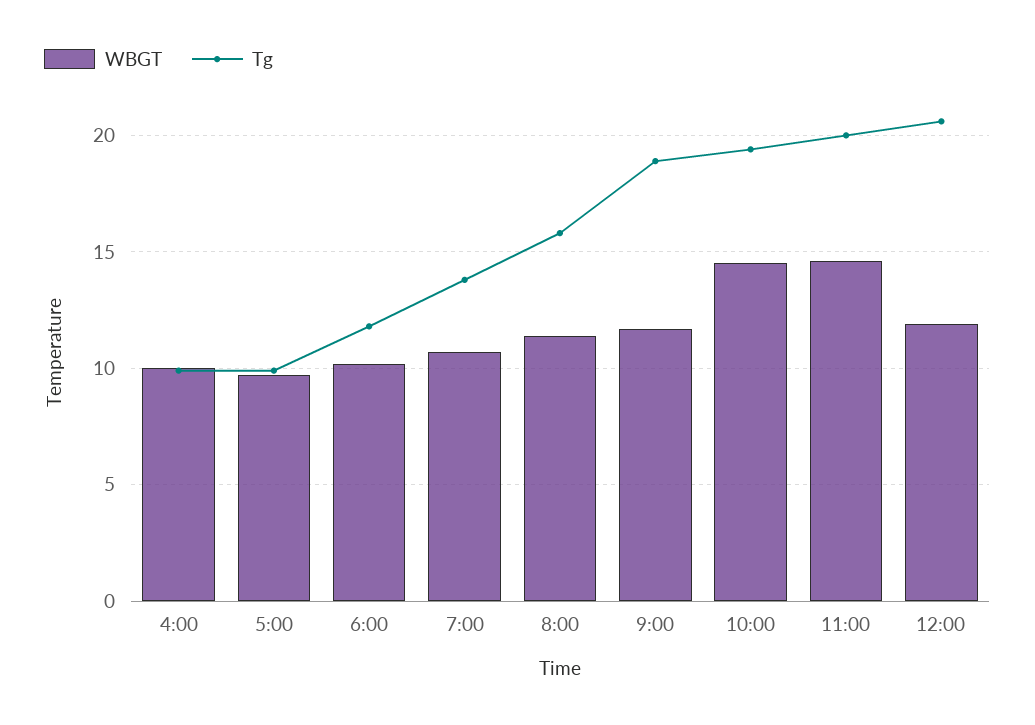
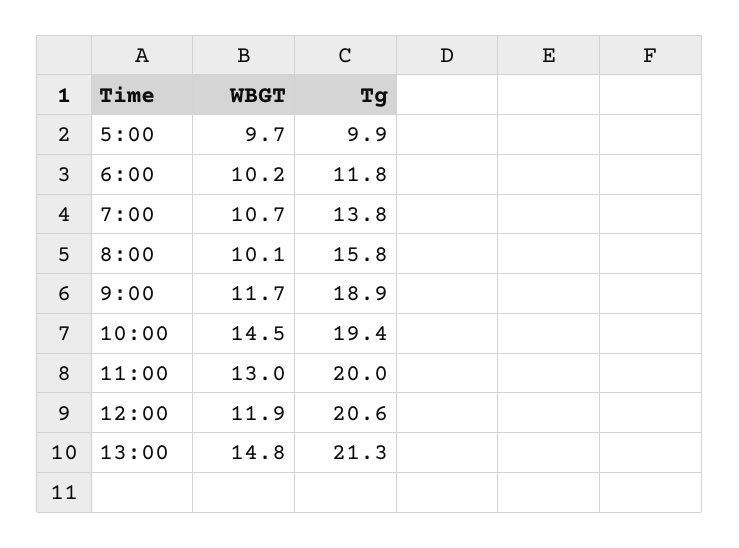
WBGT, 4:00: 10 -> none
Tg, 4:00: 10 -> none
WBGT, 8:00: 11.5 -> 10.1
WBGT, 11:00: 14.5 -> 13
WBGT, 13:00: none -> 14.8
Tg, 13:00: none -> 21.3

